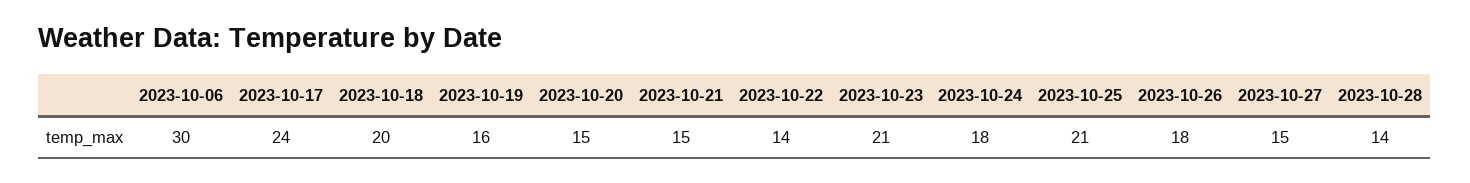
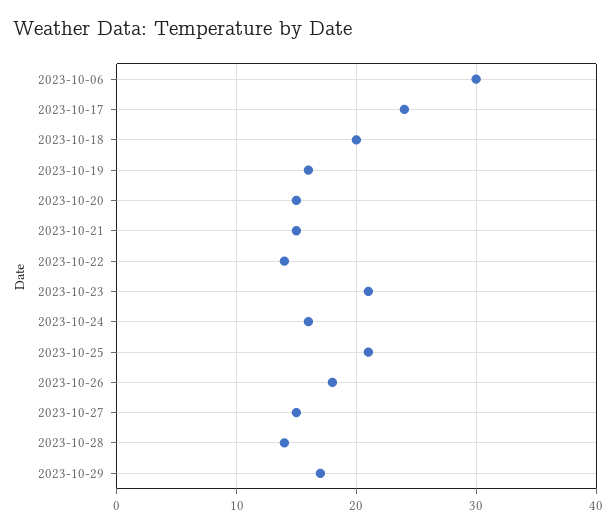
2023-10-24: 18 -> 16
2023-10-29: none -> 17

